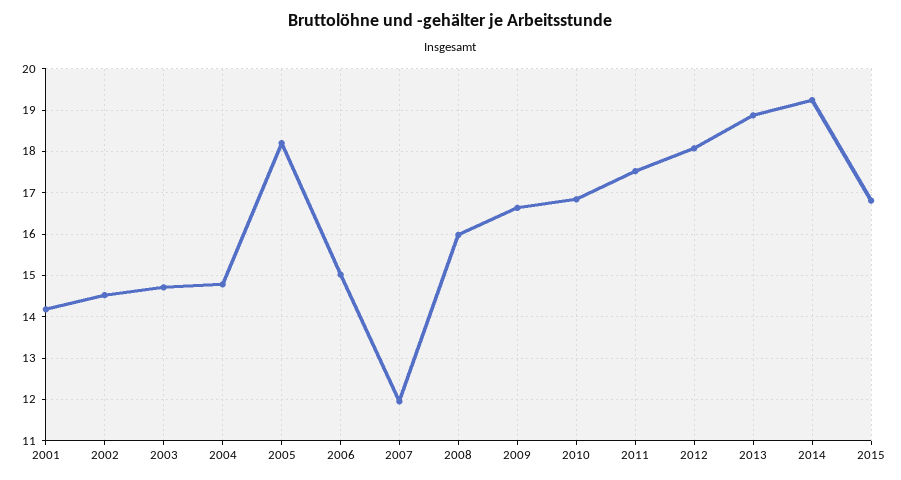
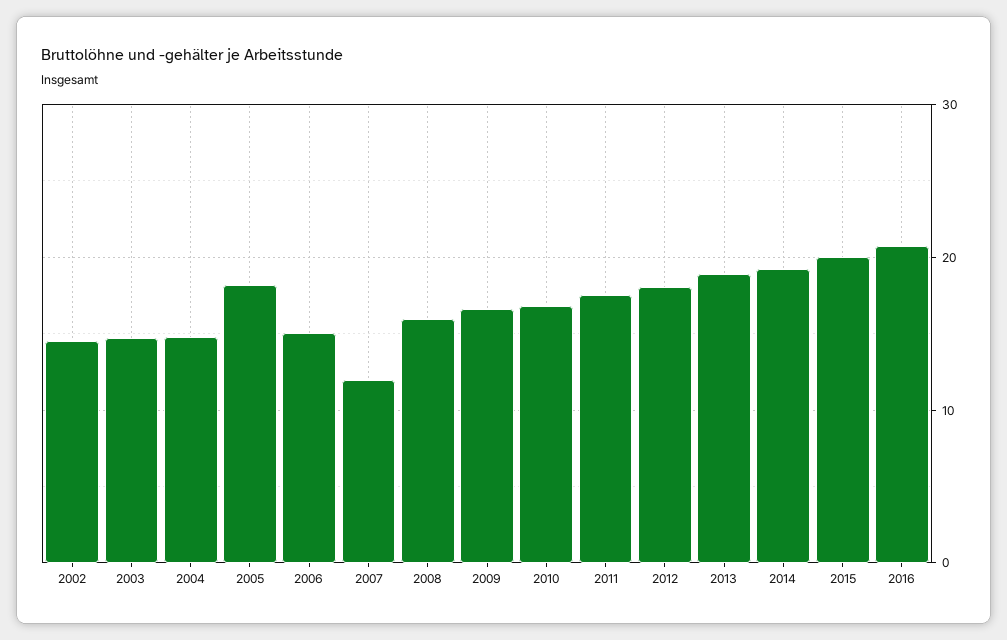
2001: 14.2 -> none
2015: 16.8 -> 20
2016: none -> 21

